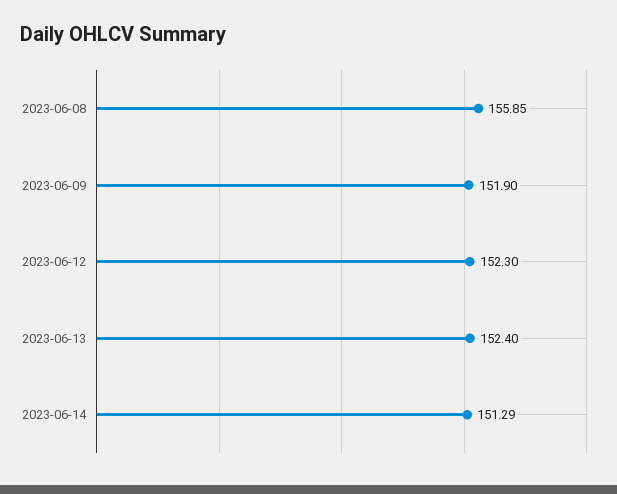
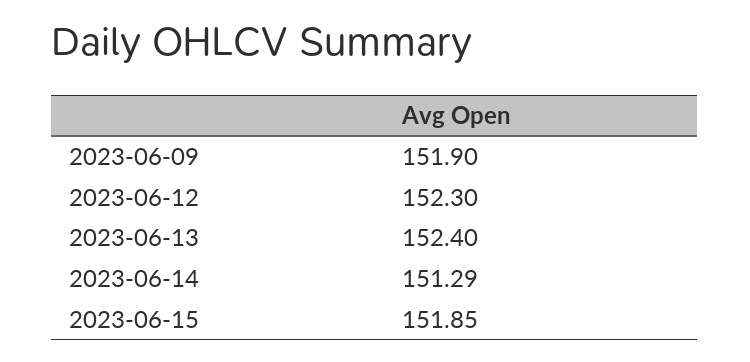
2023-06-08: 155.85 -> none
2023-06-15: none -> 151.85

